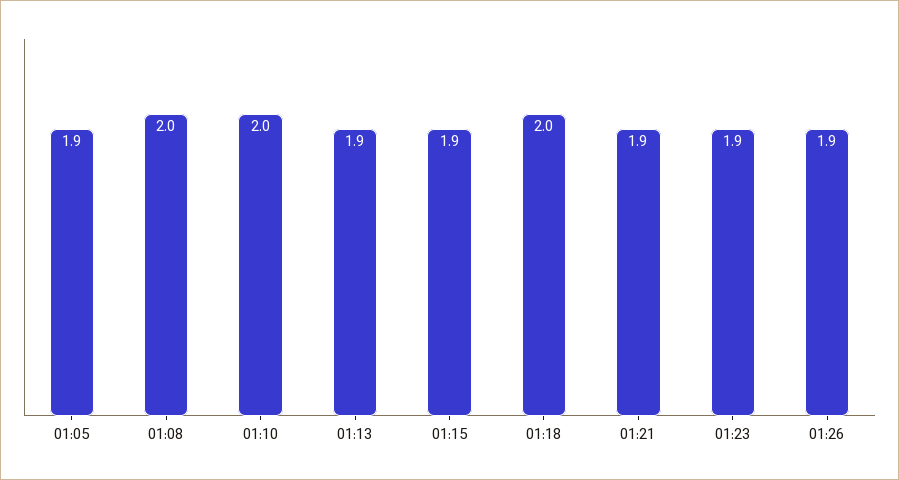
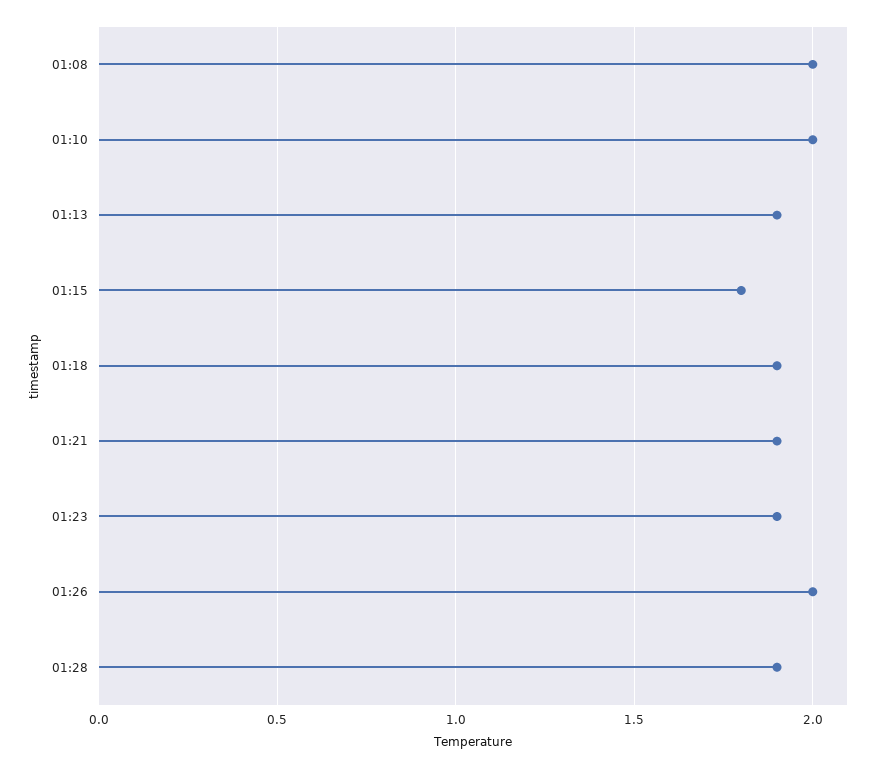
01:05: 1.9 -> none
01:15: 1.9 -> 1.8
01:18: 2 -> 1.9
01:26: 1.9 -> 2
01:28: none -> 1.9

